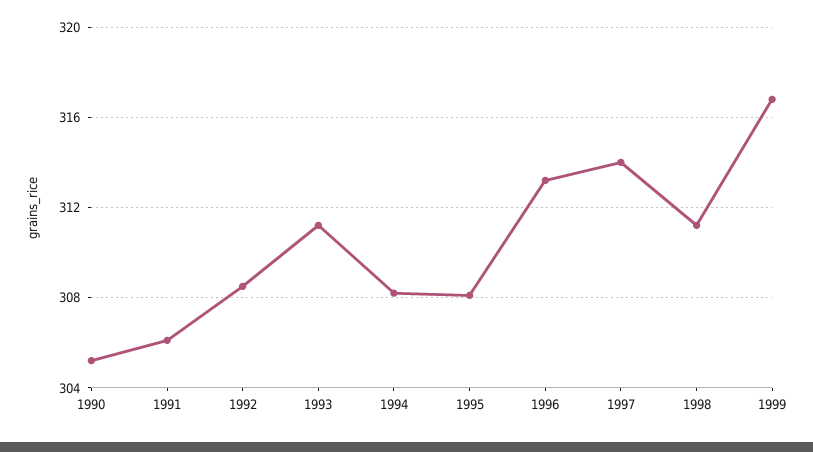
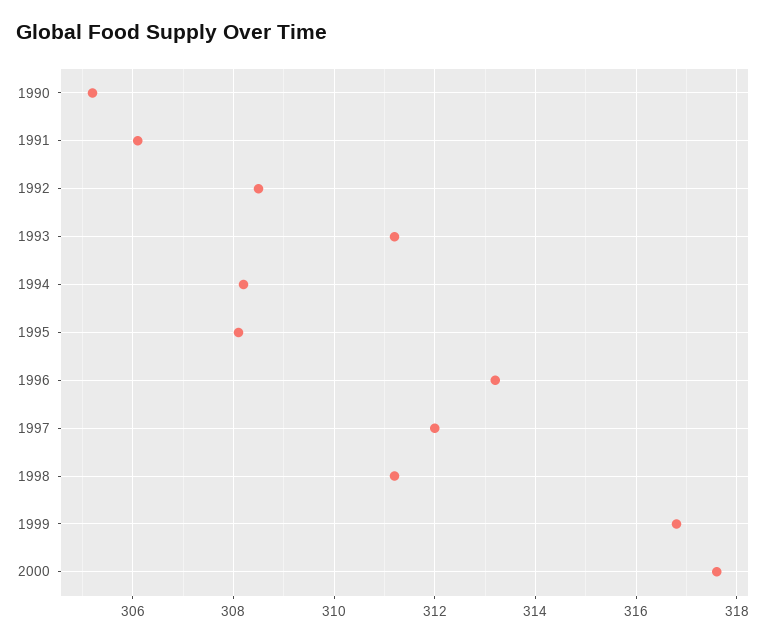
1997: 314 -> 312
2000: none -> 317.5

